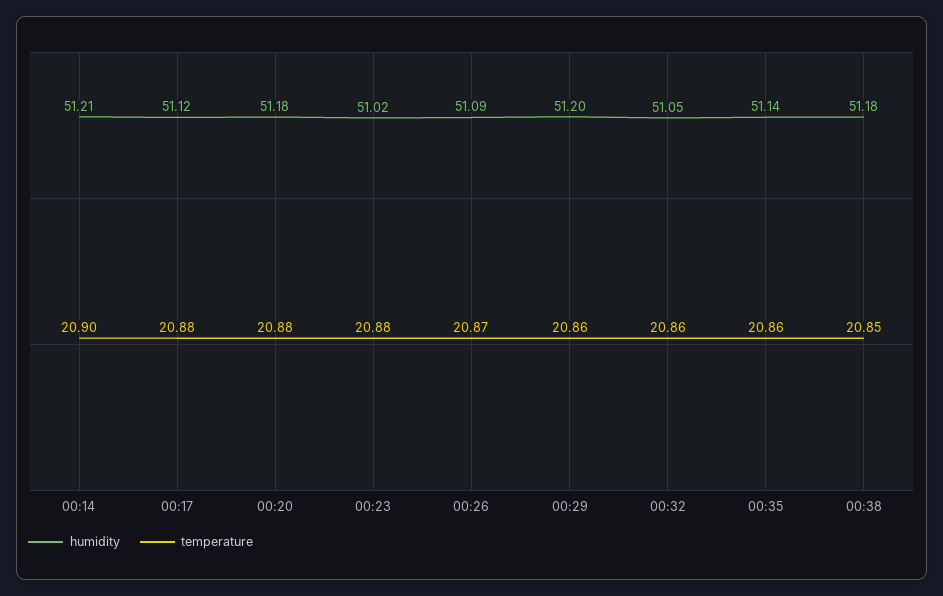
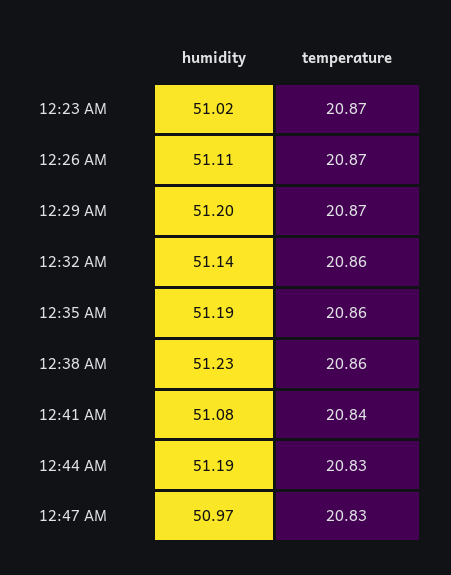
humidity, 00:14: 51.21 -> none
temperature, 00:14: 20.9 -> none
humidity, 00:17: 51.12 -> none
temperature, 00:17: 20.88 -> none
humidity, 00:20: 51.18 -> none
temperature, 00:20: 20.88 -> none
temperature, 00:23: 20.88 -> 20.87
humidity, 00:26: 51.09 -> 51.11
temperature, 00:29: 20.86 -> 20.87
humidity, 00:32: 51.05 -> 51.14
humidity, 00:35: 51.14 -> 51.19
humidity, 00:38: 51.18 -> 51.23
temperature, 00:38: 20.85 -> 20.86
humidity, 12:41 AM: none -> 51.08
temperature, 12:41 AM: none -> 20.84
humidity, 12:44 AM: none -> 51.19
temperature, 12:44 AM: none -> 20.83
humidity, 12:47 AM: none -> 50.97
temperature, 12:47 AM: none -> 20.83

